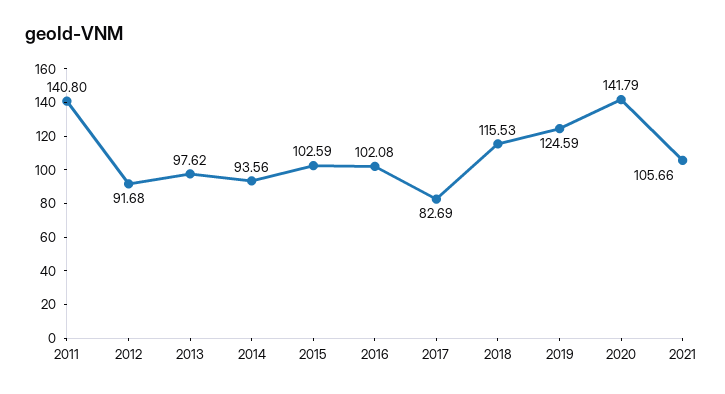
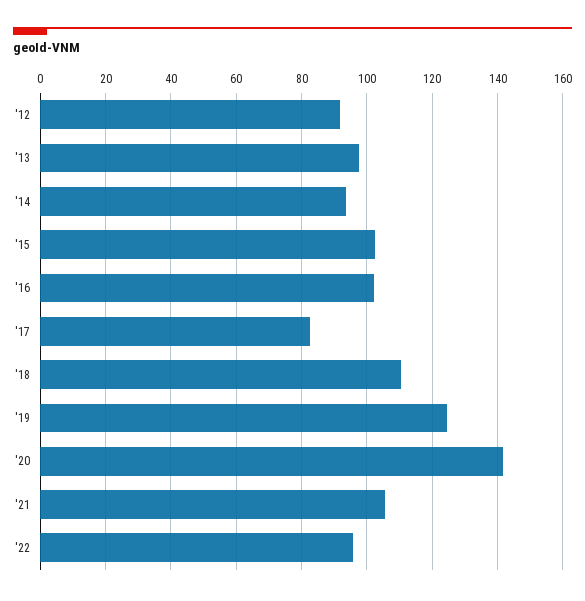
2011: 140.8 -> none
2018: 115.53 -> 110
'22: none -> 96

